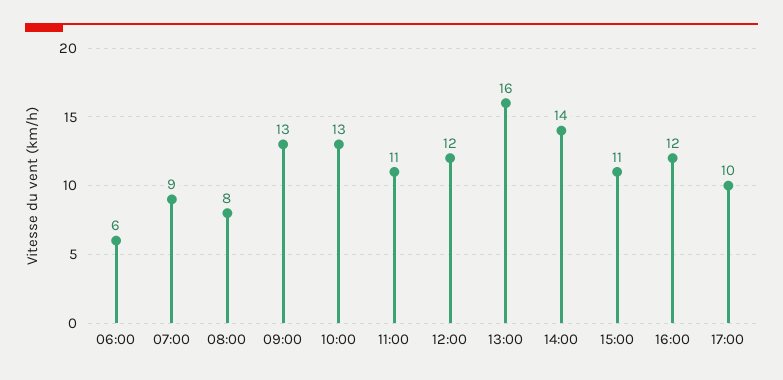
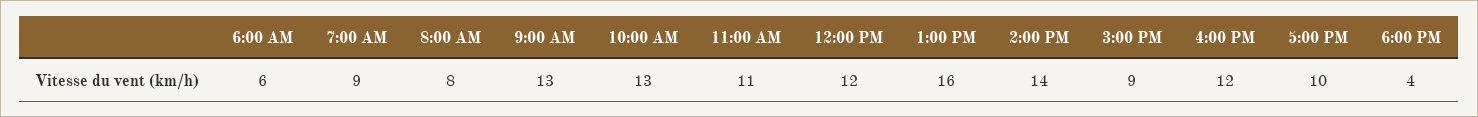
15:00: 11 -> 9
6:00 PM: none -> 4

